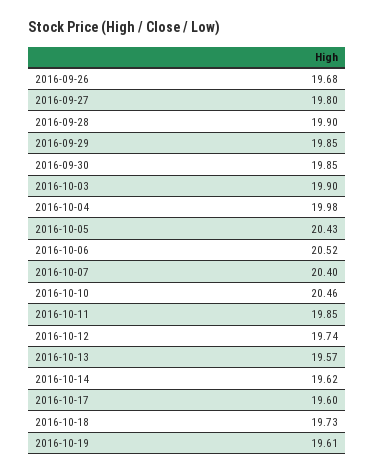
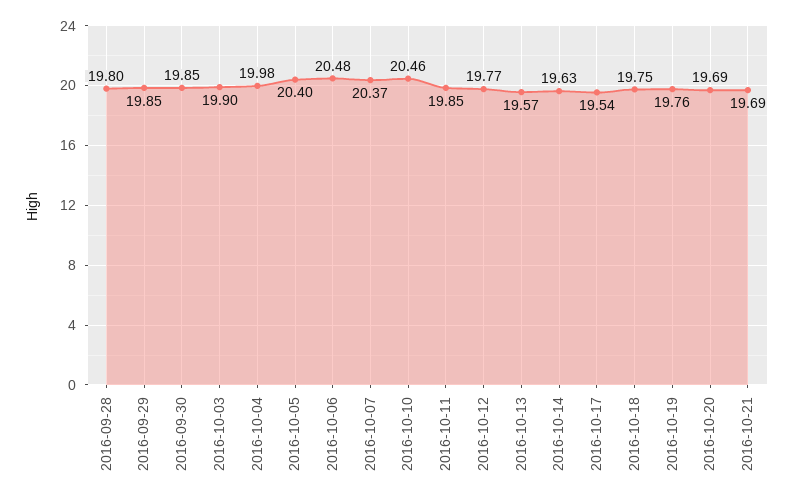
2016-09-26: 19.68 -> none
2016-09-27: 19.8 -> none
2016-09-28: 19.9 -> 19.8
2016-10-05: 20.43 -> 20.4
2016-10-06: 20.52 -> 20.48
2016-10-07: 20.4 -> 20.37
2016-10-12: 19.74 -> 19.77
2016-10-14: 19.62 -> 19.63
2016-10-17: 19.6 -> 19.54
2016-10-18: 19.73 -> 19.75
2016-10-19: 19.61 -> 19.76
2016-10-20: none -> 19.69
2016-10-21: none -> 19.69

